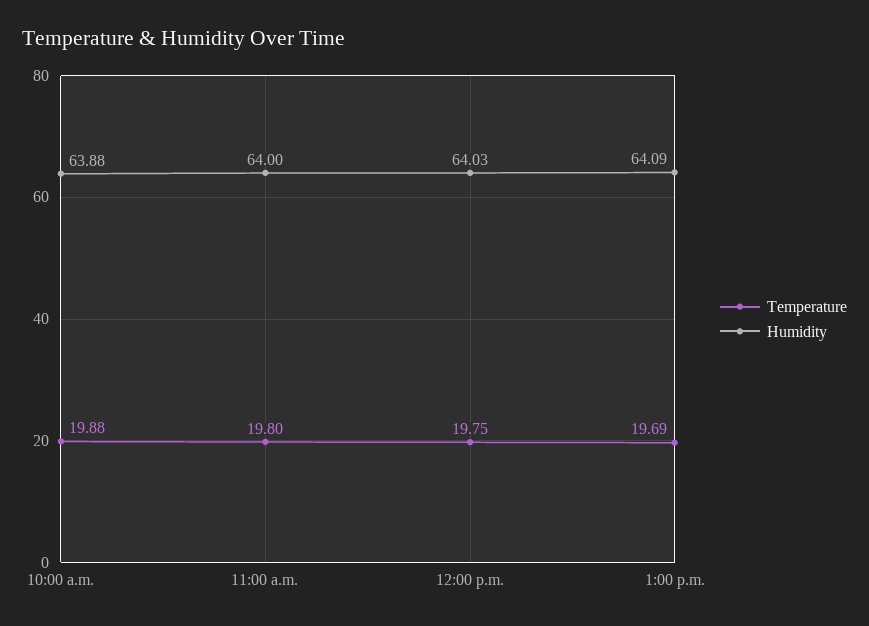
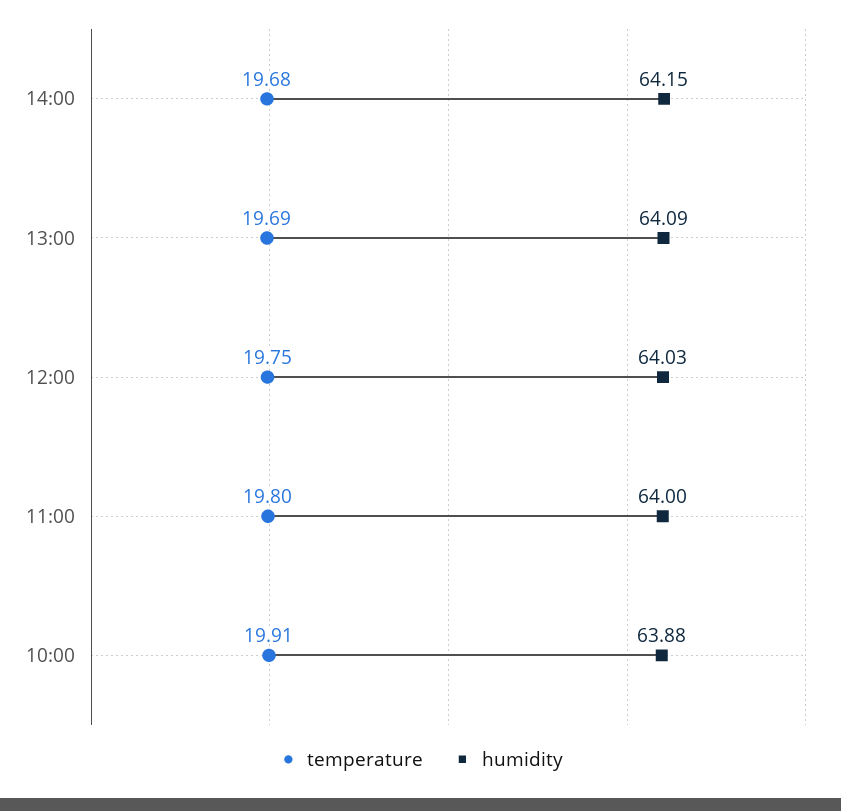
Temperature, 10:00 a.m.: 19.88 -> 19.91
Temperature, 14:00: none -> 19.68
Humidity, 14:00: none -> 64.15

